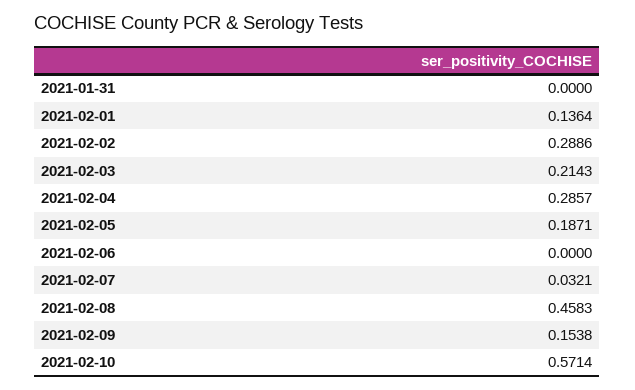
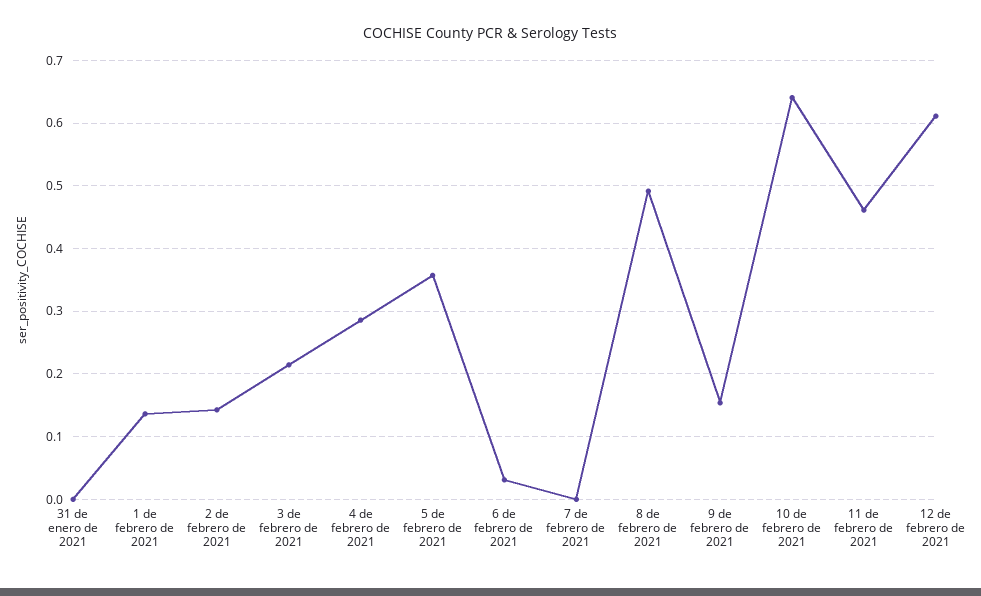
2021-02-02: 0.2886 -> 0.14
2021-02-05: 0.1871 -> 0.36
2021-02-06: 0 -> 0.03
2021-02-07: 0.0321 -> 0
2021-02-08: 0.4583 -> 0.49
2021-02-10: 0.5714 -> 0.64
11 de febrero de 2021: none -> 0.46
12 de febrero de 2021: none -> 0.61

